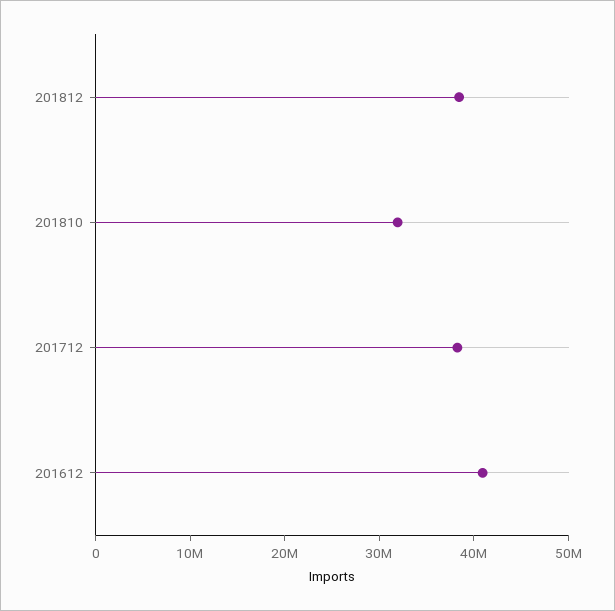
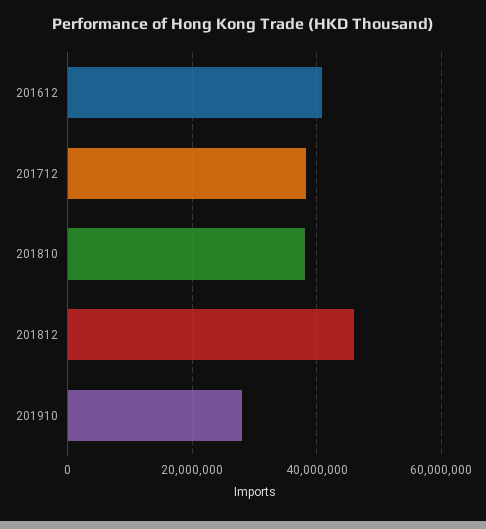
201812: 38000000 -> 46000000
201810: 32000000 -> 38000000
201910: none -> 28000000

